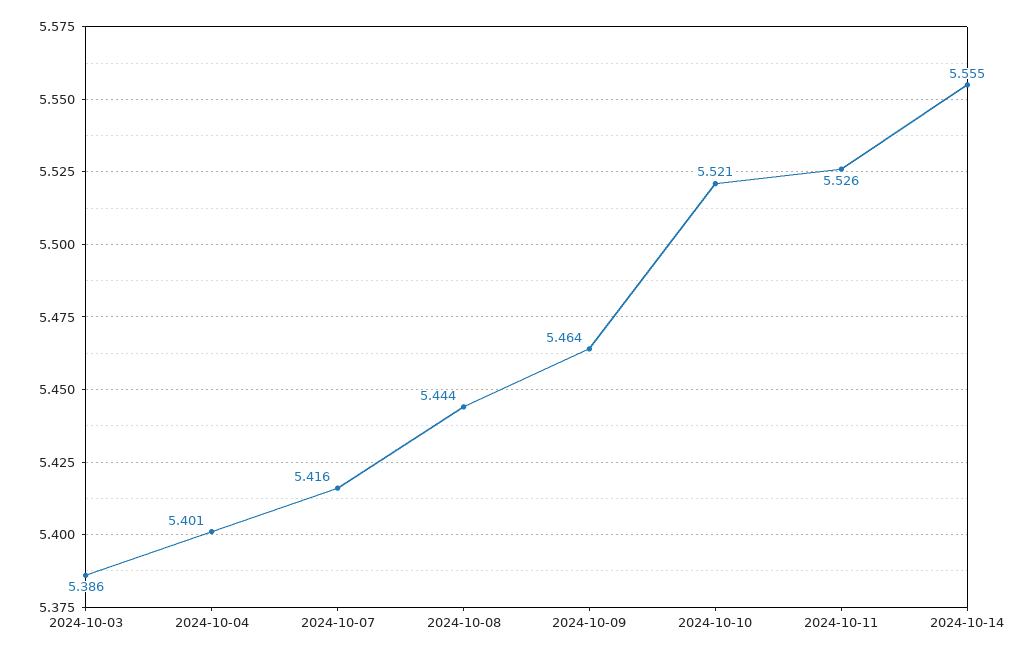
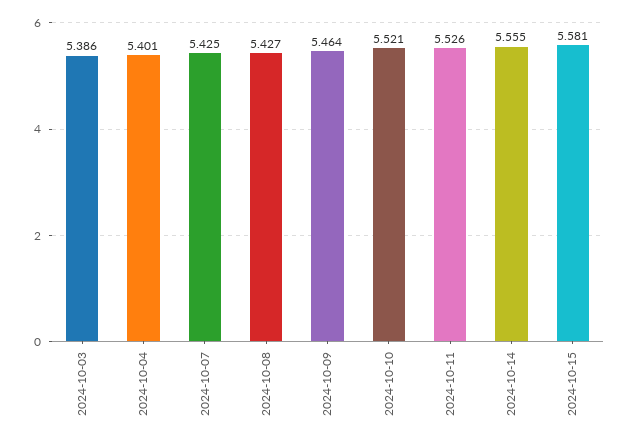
2024-10-07: 5.416 -> 5.425
2024-10-08: 5.444 -> 5.427
2024-10-15: none -> 5.581

